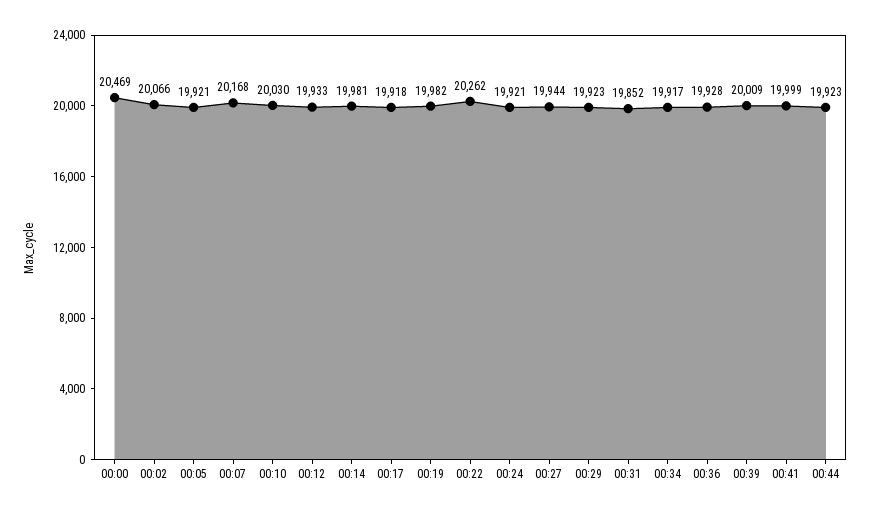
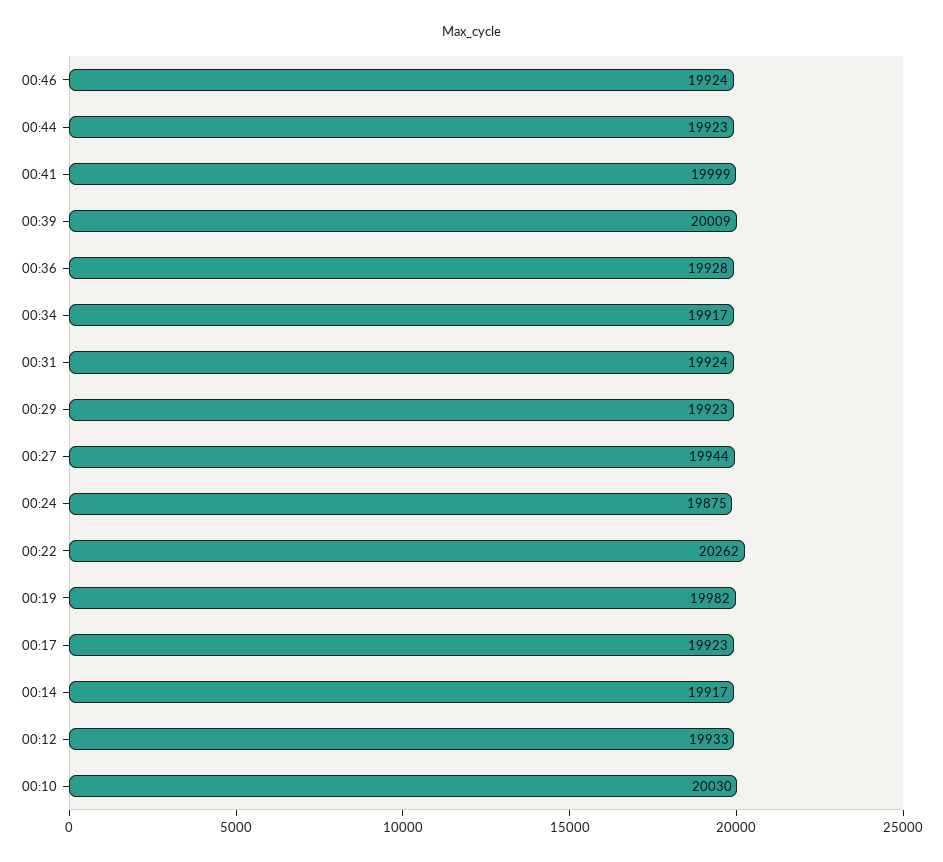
00:00: 20469 -> none
00:02: 20066 -> none
00:05: 19921 -> none
00:07: 20168 -> none
00:14: 19981 -> 19917
00:17: 19918 -> 19923
00:24: 19921 -> 19875
00:31: 19852 -> 19924
00:46: none -> 19924

